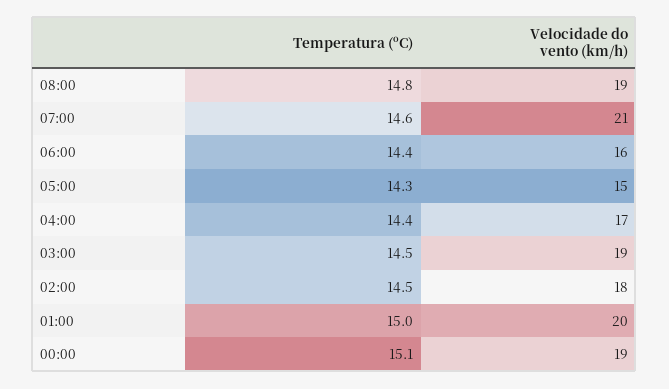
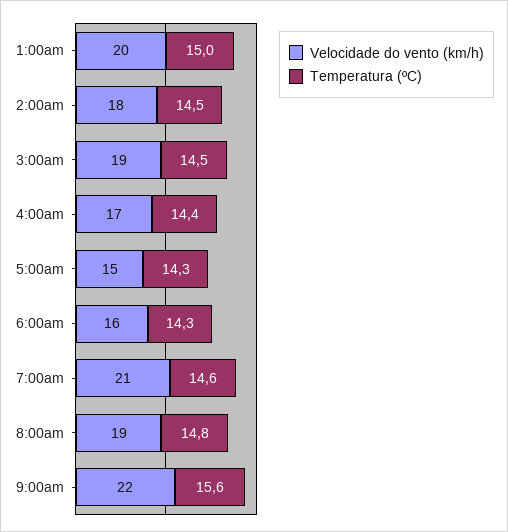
Temperatura (ºC), 06:00: 14.4 -> 14.3
Temperatura (ºC), 00:00: 15.1 -> none
Velocidade do vento (km/h), 00:00: 19 -> none
Velocidade do vento (km/h), 9:00am: none -> 22
Temperatura (ºC), 9:00am: none -> 15.6

